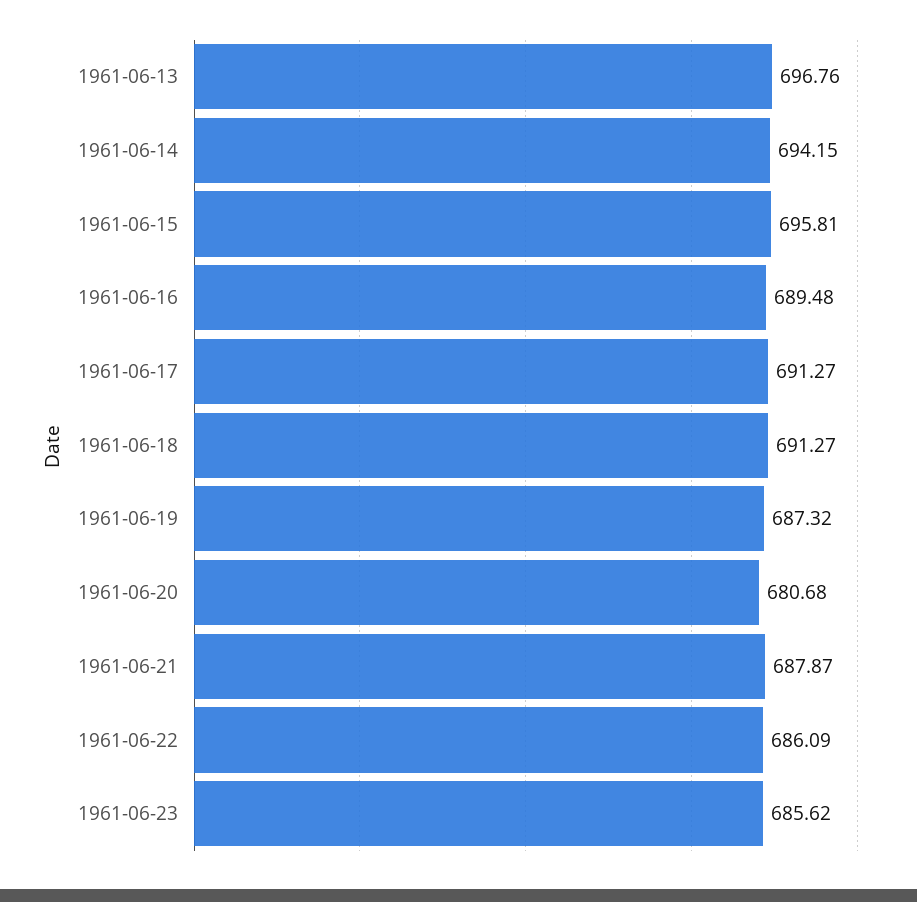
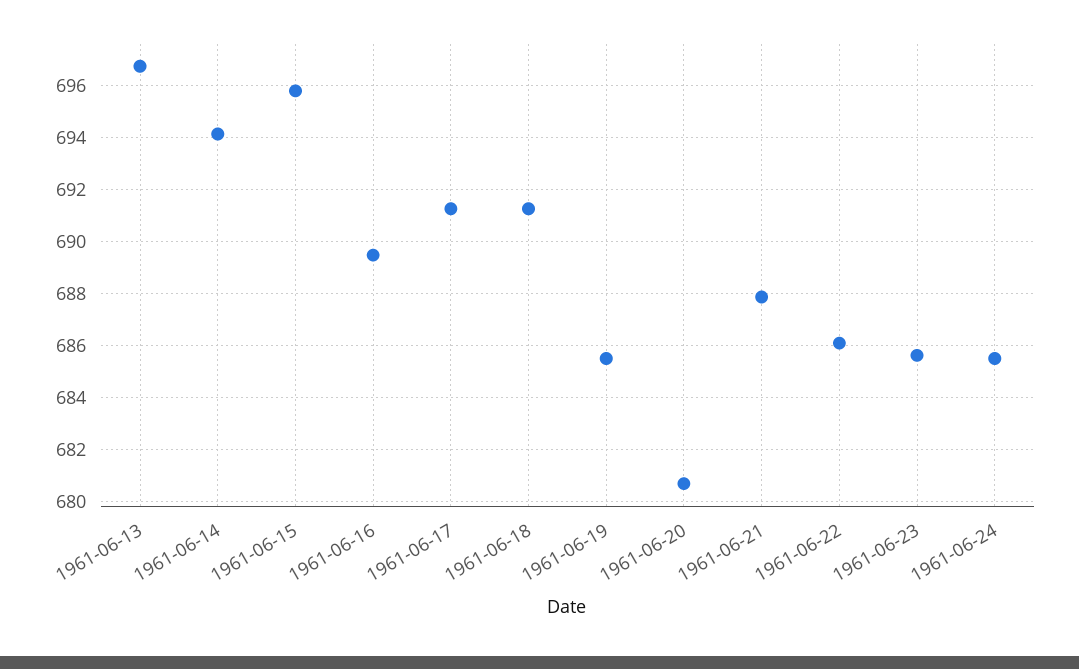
1961-06-19: 687.32 -> 685.5
1961-06-24: none -> 685.5

